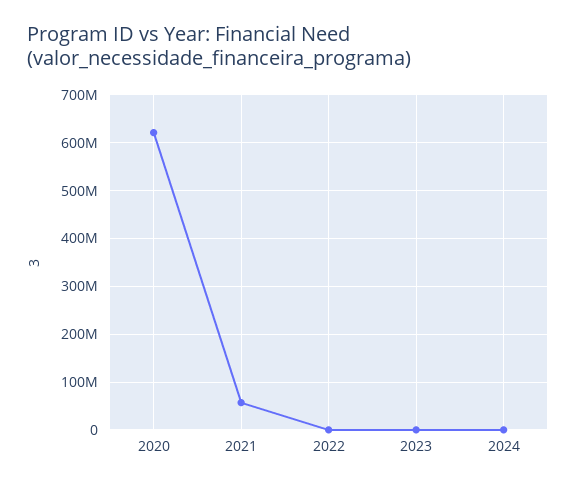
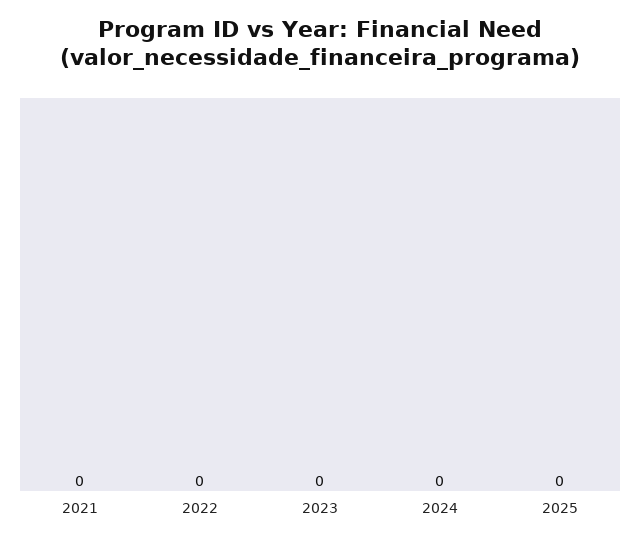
2020: 620000000 -> none
2021: 60000000 -> 0
2025: none -> 0

